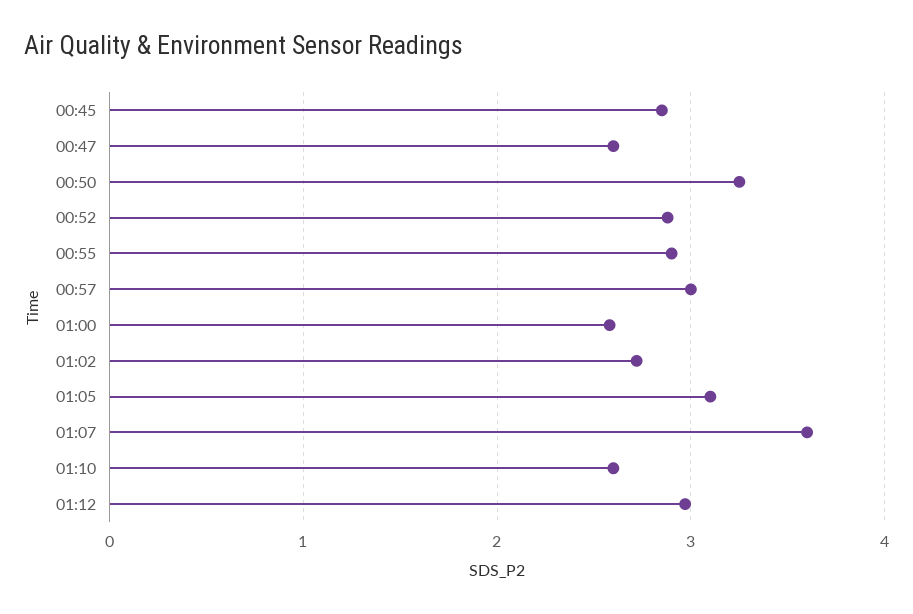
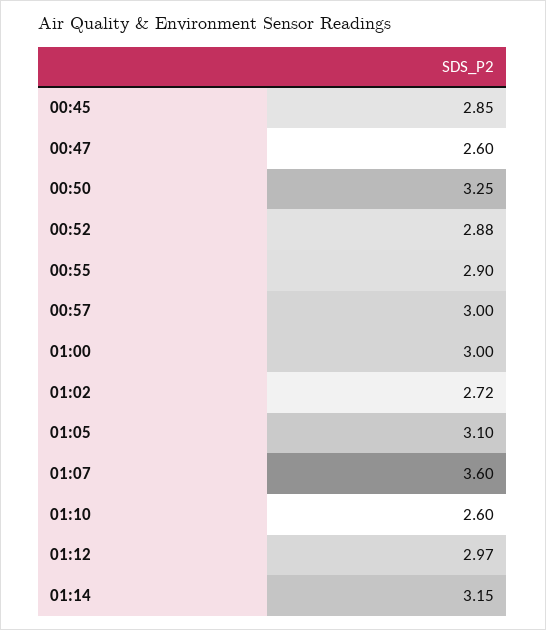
01:00: 2.6 -> 3
01:14: none -> 3.15

